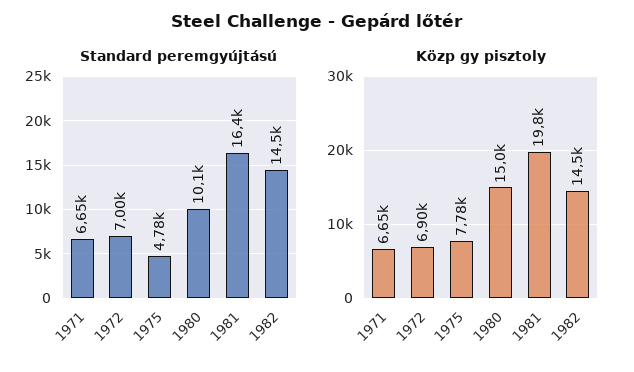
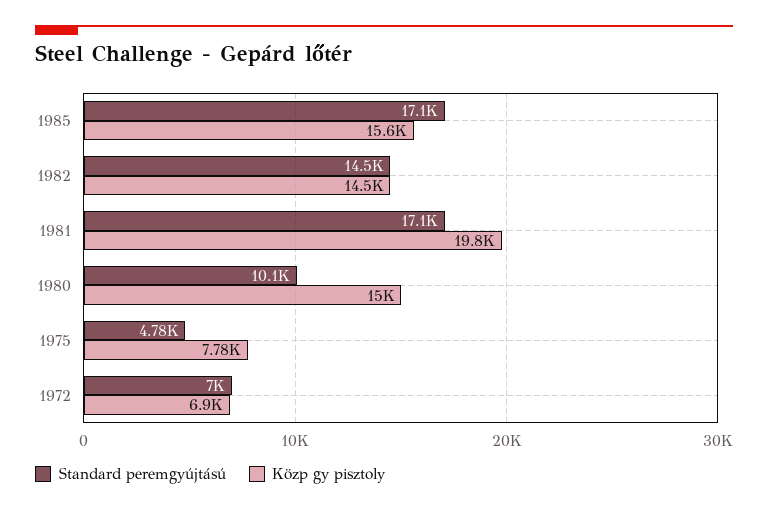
Standard peremgyújtású, 1971: 6650 -> none
Standard peremgyújtású, 1981: 16400 -> 17100
Közp gy pisztoly, 1971: 6650 -> none
Standard peremgyújtású, 1985: none -> 17100
Közp gy pisztoly, 1985: none -> 15600

